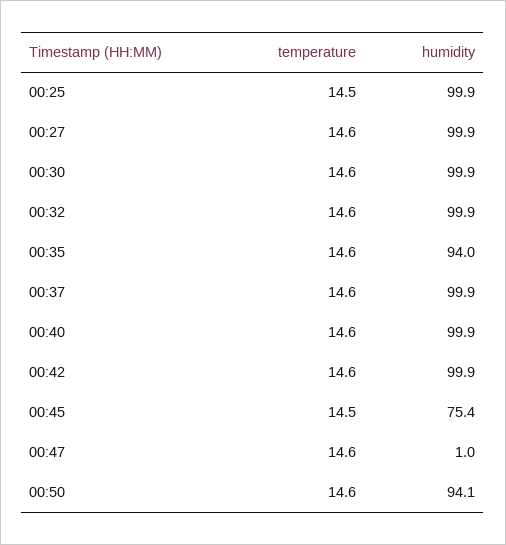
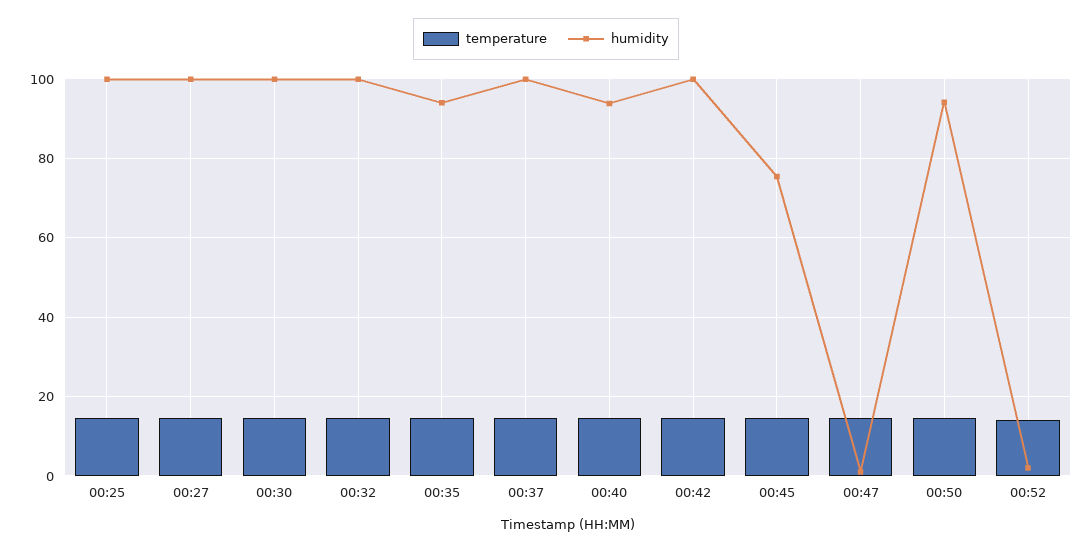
humidity, 00:40: 99.9 -> 94
temperature, 00:52: none -> 14
humidity, 00:52: none -> 2

